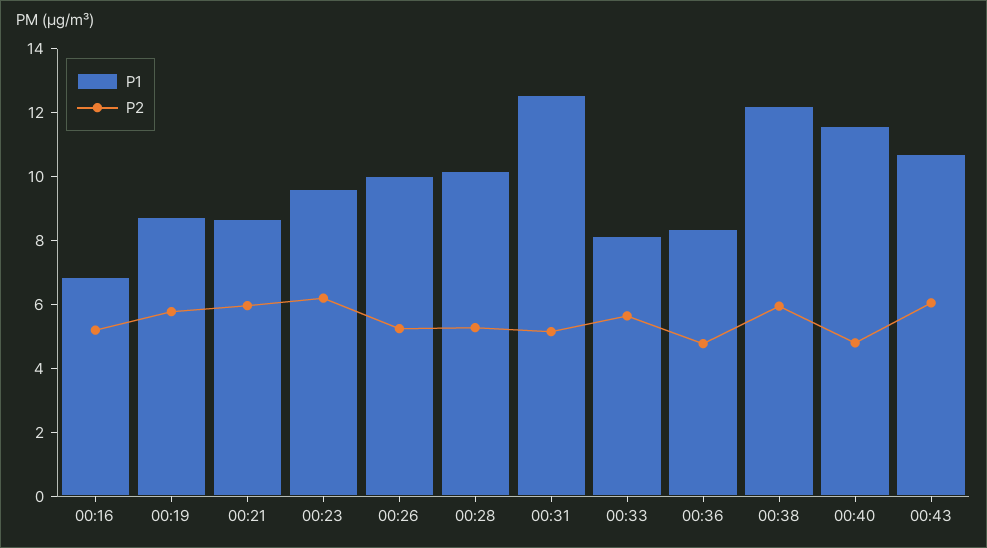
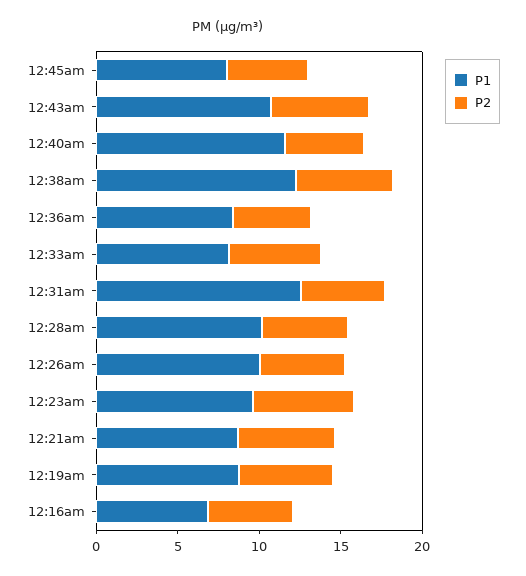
P1, 12:45am: none -> 8
P2, 12:45am: none -> 5

